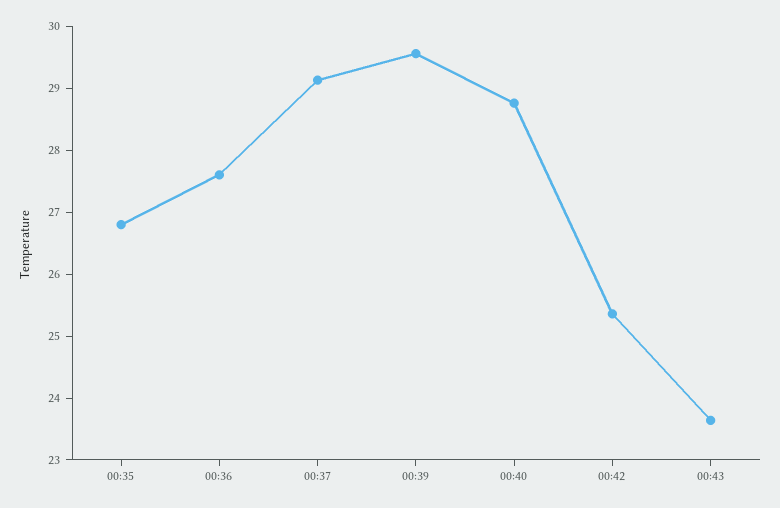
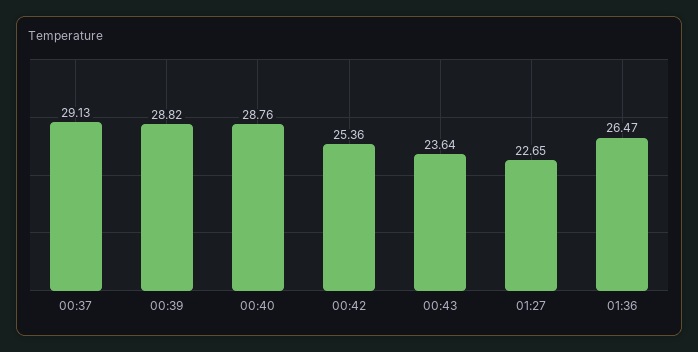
00:35: 26.8 -> none
00:36: 27.6 -> none
00:39: 29.6 -> 28.82
01:27: none -> 22.65
01:36: none -> 26.47

